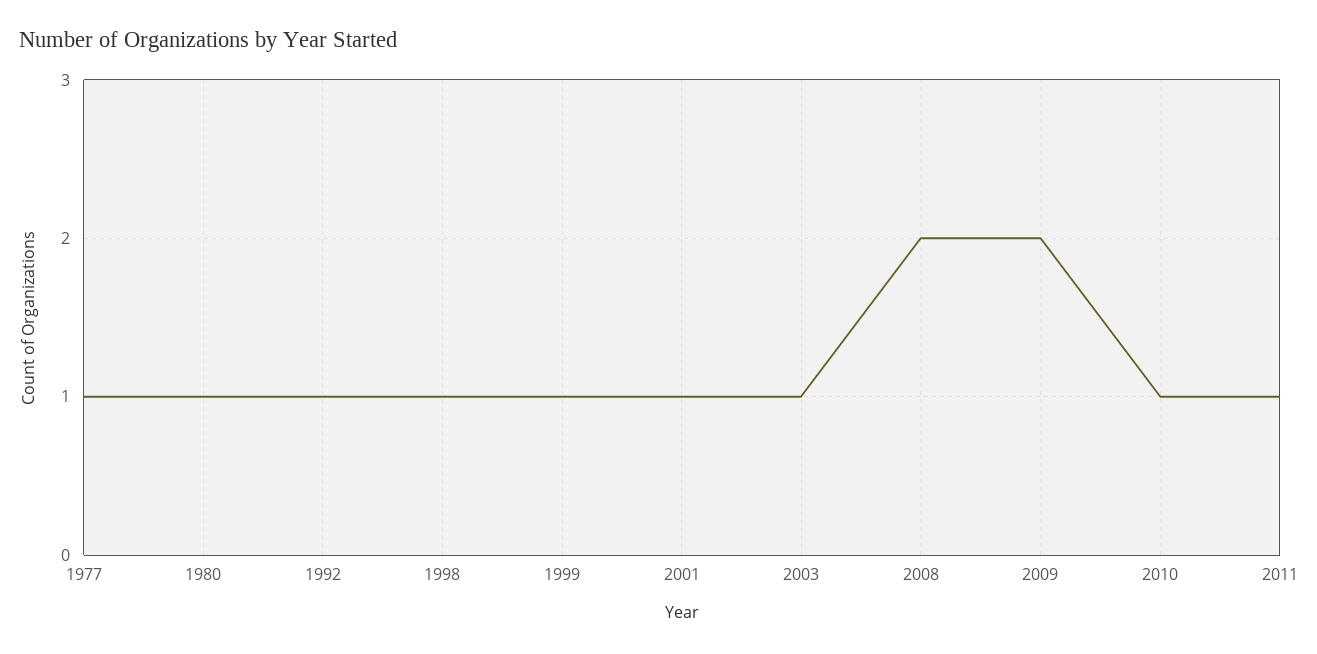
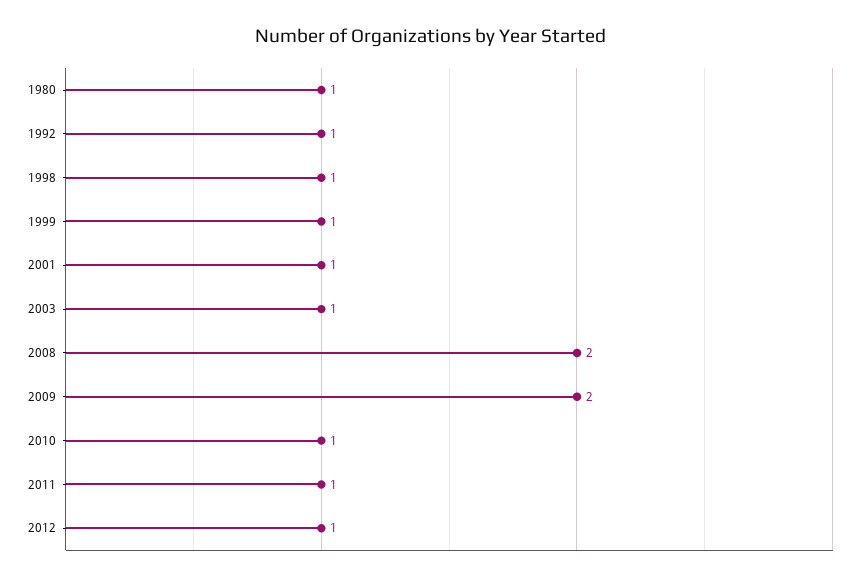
1977: 1 -> none
2012: none -> 1

